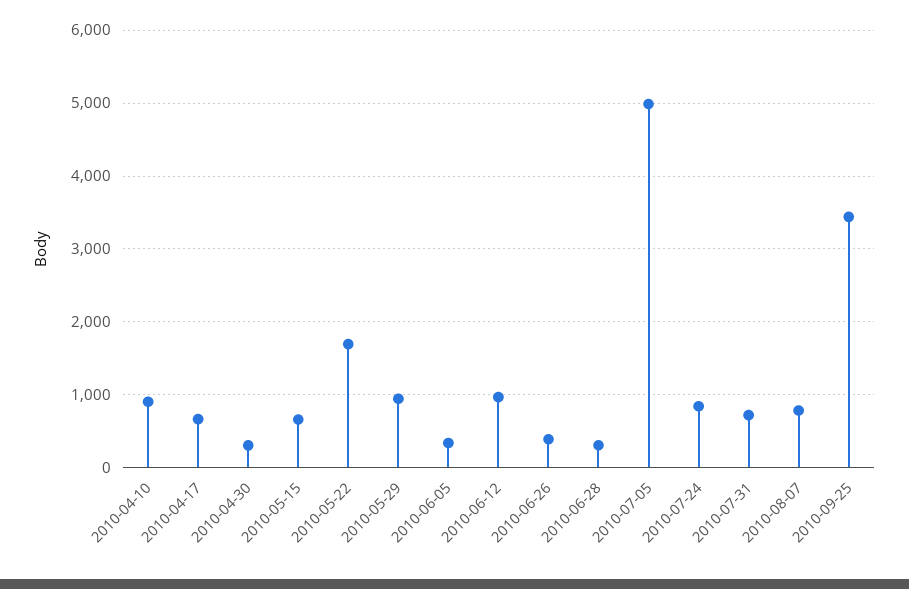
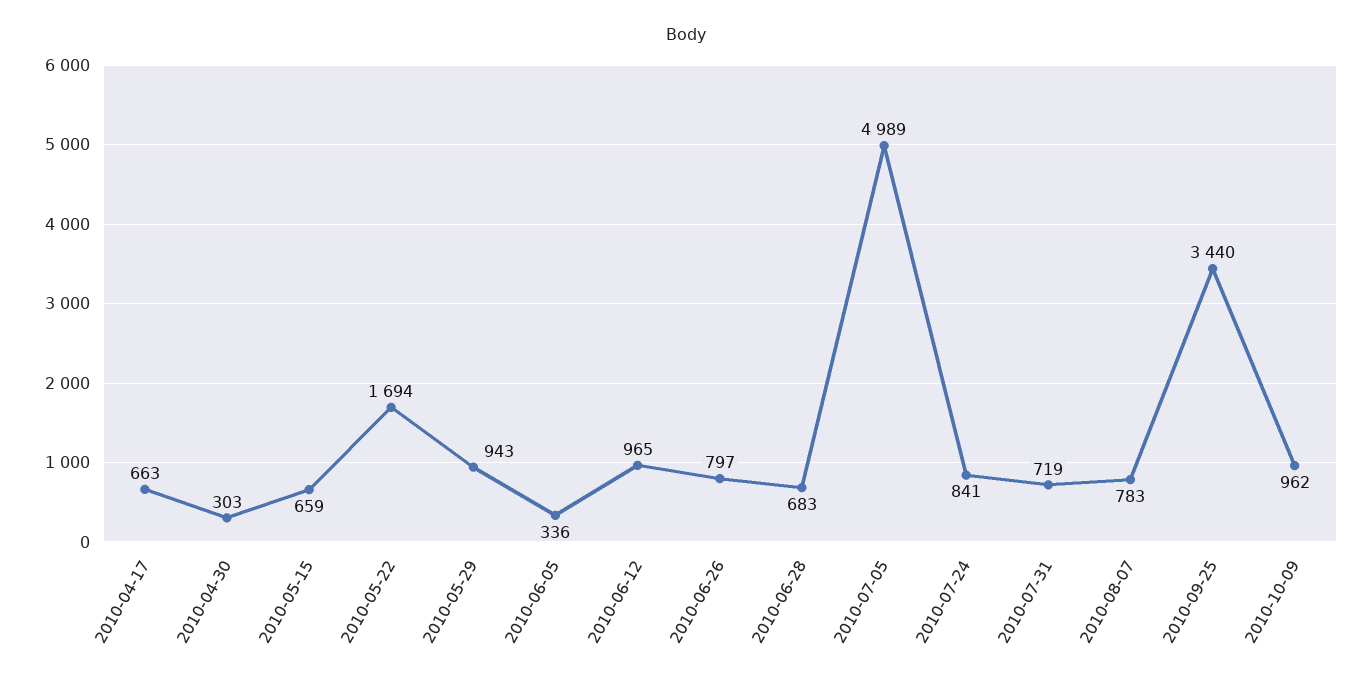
2010-04-10: 900 -> none
2010-06-26: 400 -> 797
2010-06-28: 300 -> 683
2010-10-09: none -> 962

